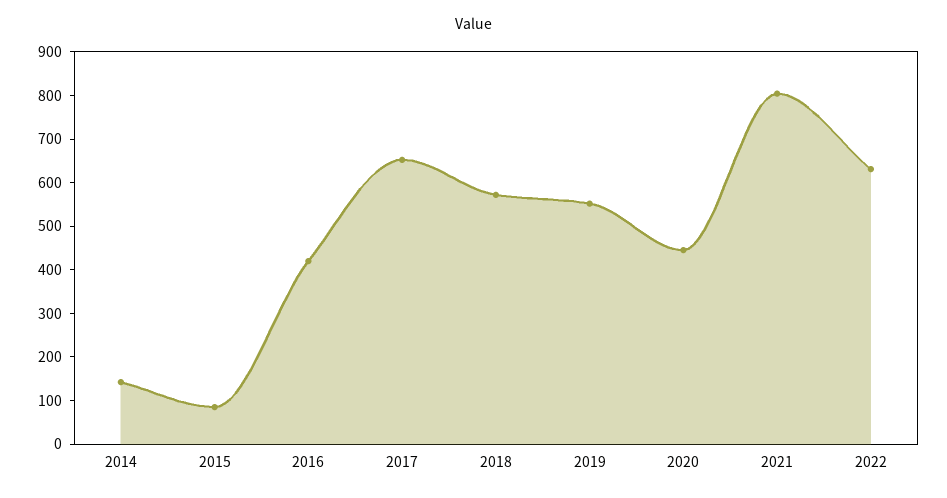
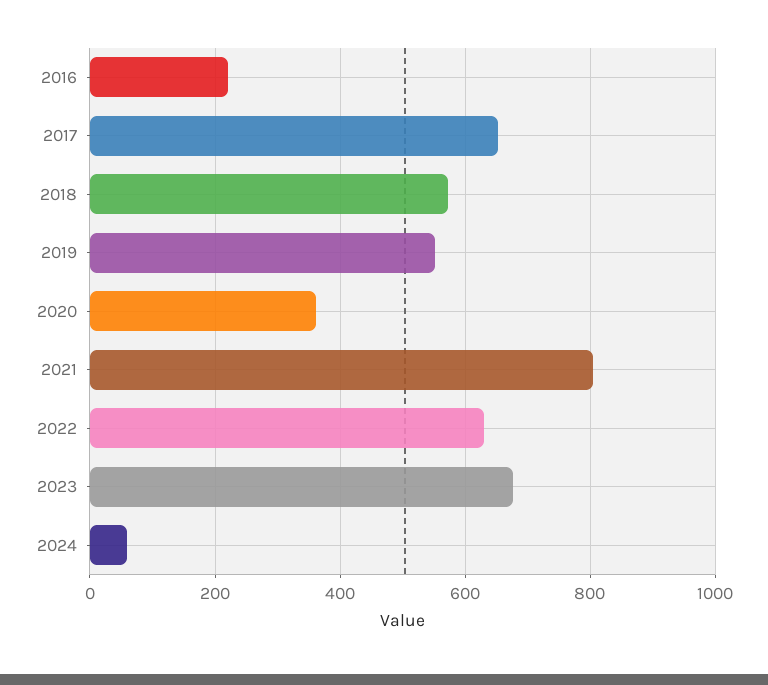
2014: 140 -> none
2015: 80 -> none
2016: 420 -> 220
2020: 440 -> 360
2023: none -> 680
2024: none -> 60

